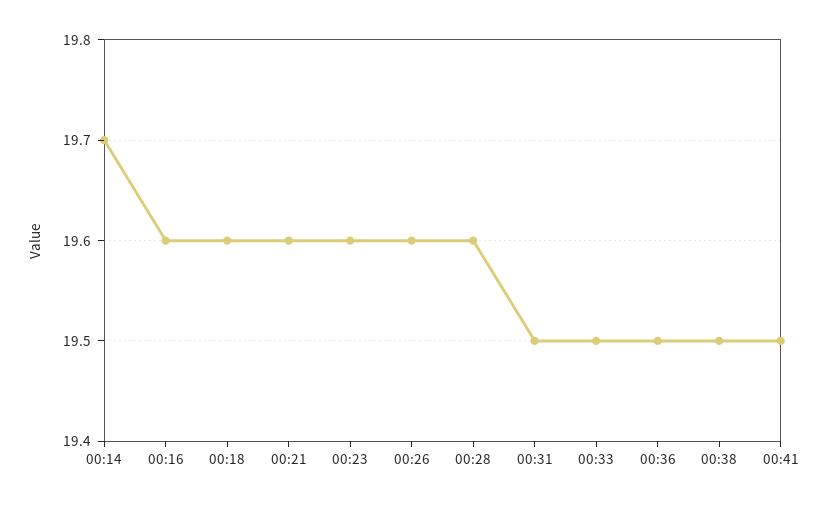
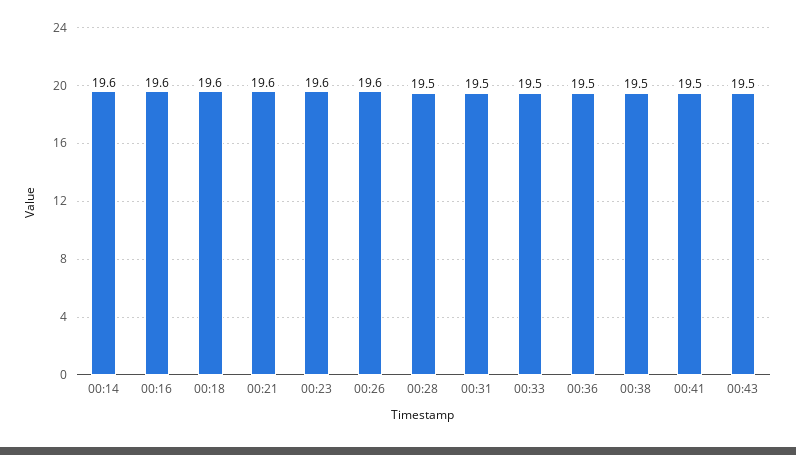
00:14: 19.7 -> 19.6
00:28: 19.6 -> 19.5
00:43: none -> 19.5

